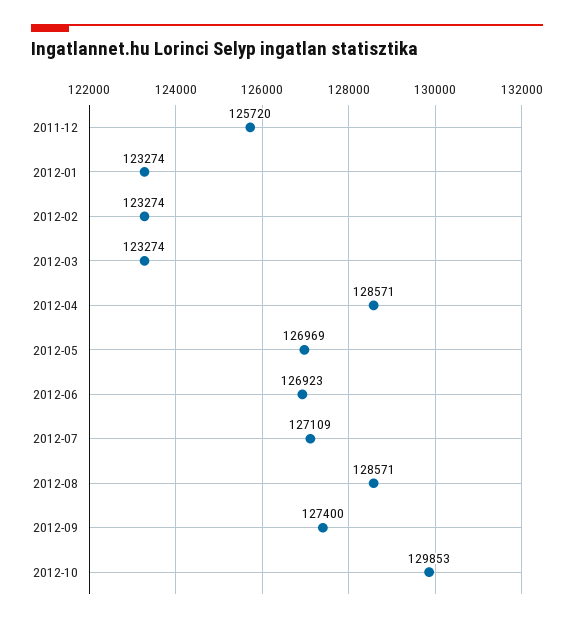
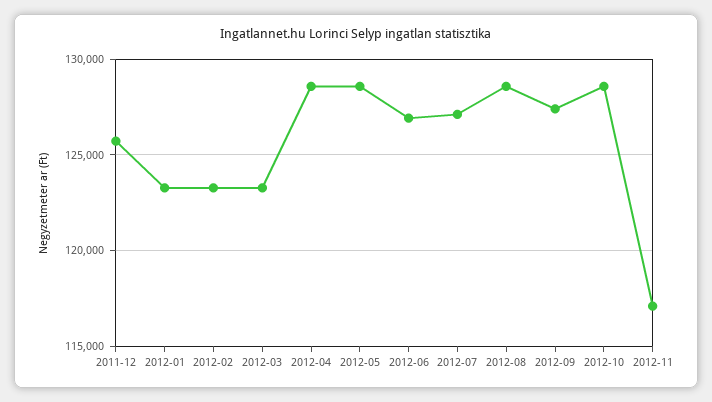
2012-05: 126969 -> 128500
2012-10: 129853 -> 128500
2012-11: none -> 117000

